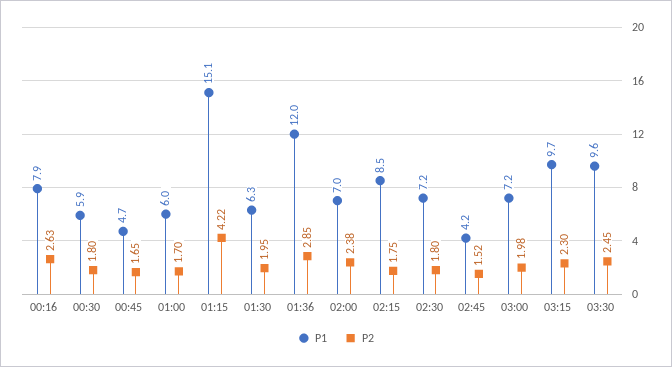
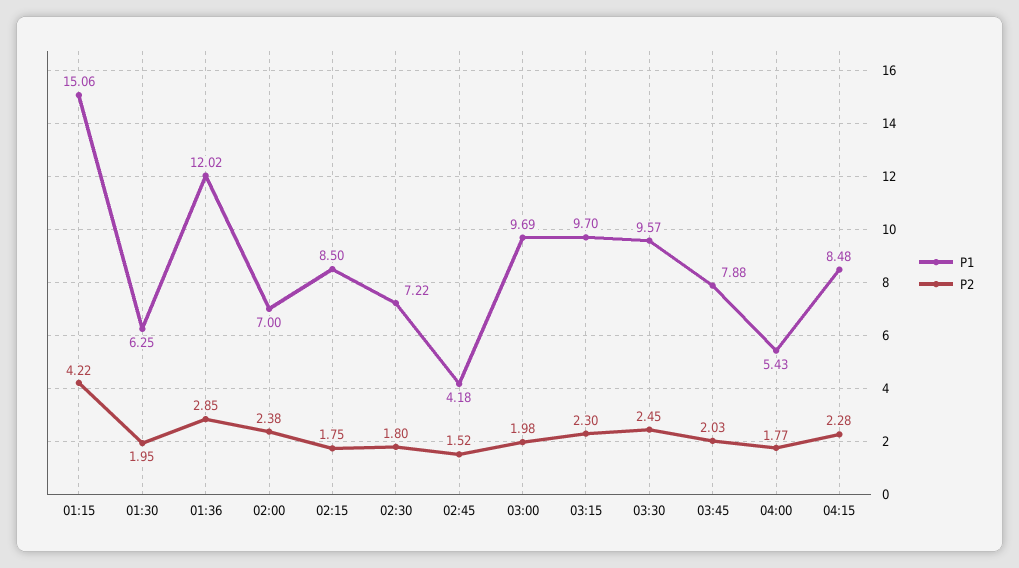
P1, 00:16: 7.9 -> none
P2, 00:16: 2.63 -> none
P1, 00:30: 5.9 -> none
P2, 00:30: 1.8 -> none
P1, 00:45: 4.7 -> none
P2, 00:45: 1.65 -> none
P1, 01:00: 6 -> none
P2, 01:00: 1.7 -> none
P1, 03:00: 7.2 -> 9.69
P1, 03:45: none -> 7.88
P2, 03:45: none -> 2.03
P1, 04:00: none -> 5.43
P2, 04:00: none -> 1.77
P1, 04:15: none -> 8.48
P2, 04:15: none -> 2.28

